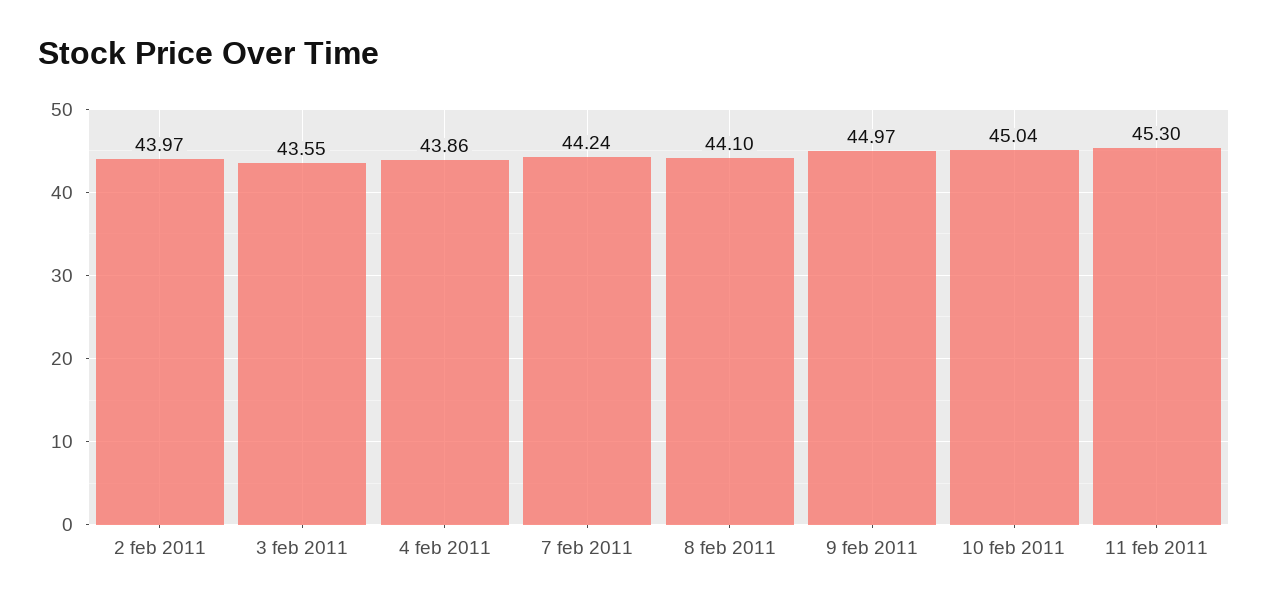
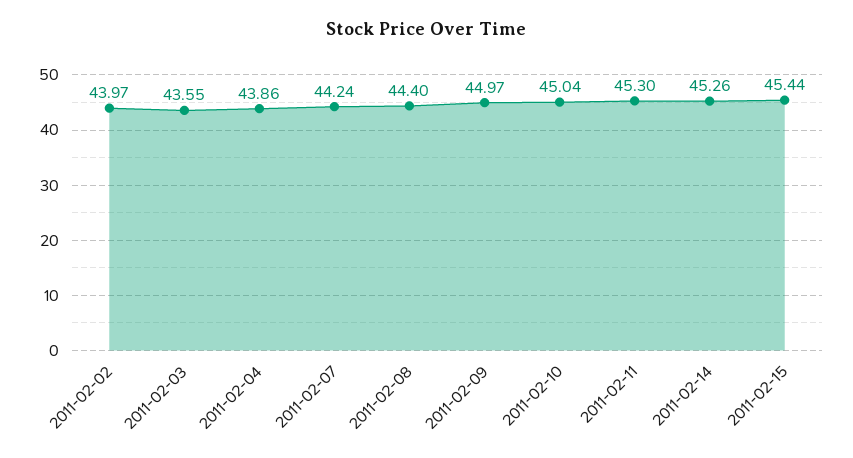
8 feb 2011: 44.1 -> 44.4
2011-02-14: none -> 45.26
2011-02-15: none -> 45.44

